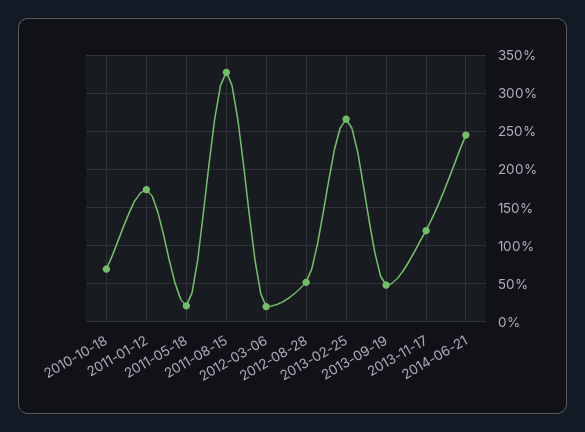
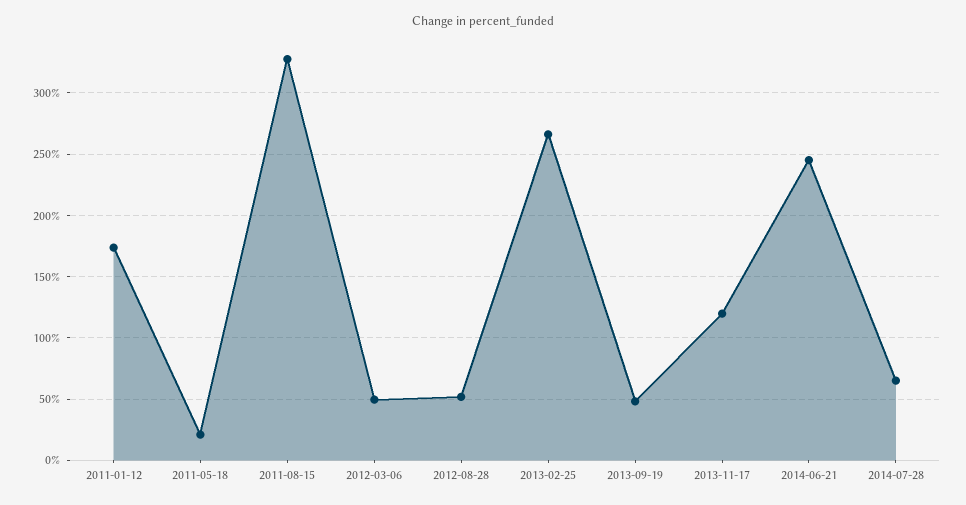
2010-10-18: 70 -> none
2012-03-06: 20 -> 50
2014-07-28: none -> 65

